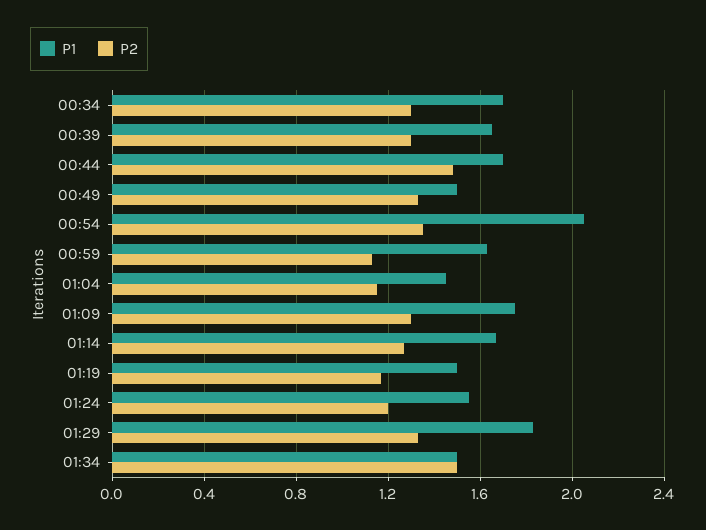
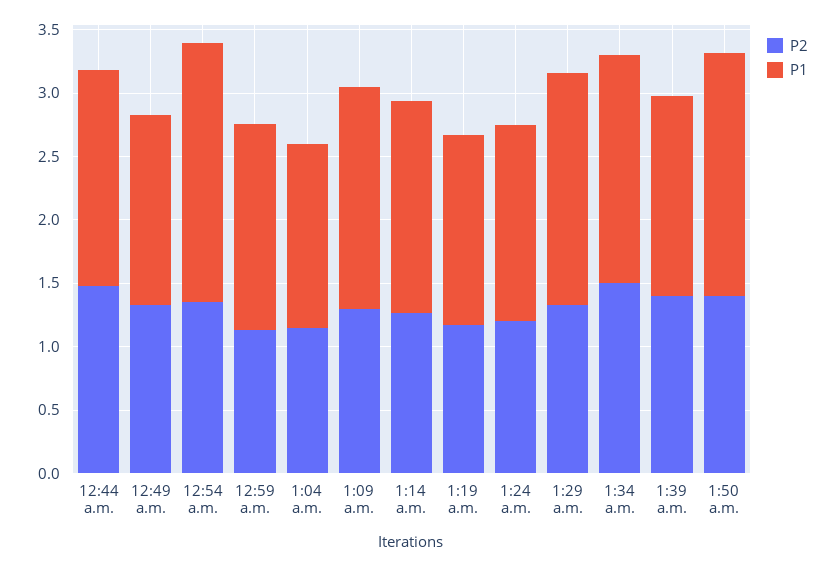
P1, 00:34: 1.7 -> none
P2, 00:34: 1.3 -> none
P1, 00:39: 1.65 -> none
P2, 00:39: 1.3 -> none
P1, 01:34: 1.5 -> 1.8
P2, 1:39 a.m.: none -> 1.4
P1, 1:39 a.m.: none -> 1.6
P2, 1:50 a.m.: none -> 1.4
P1, 1:50 a.m.: none -> 1.9

